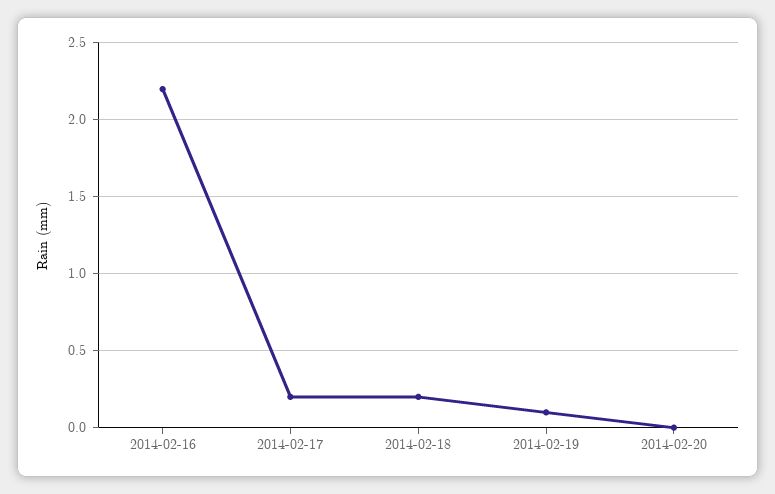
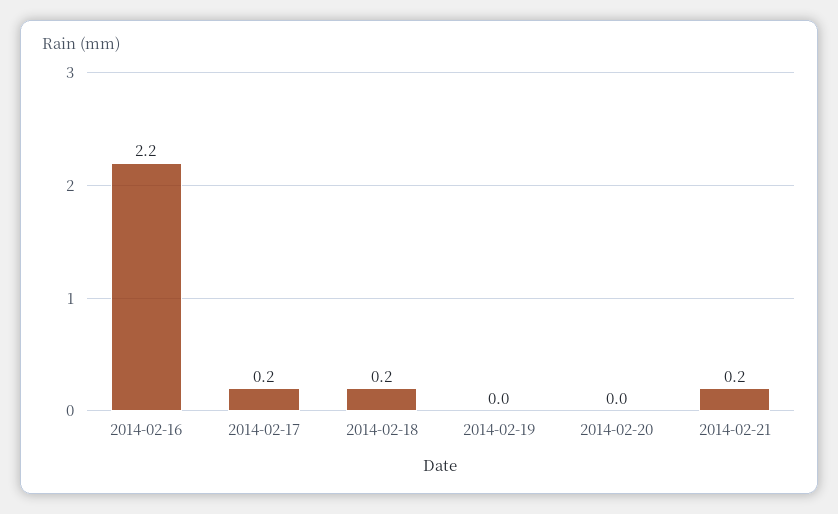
2014-02-19: 0.1 -> 0
2014-02-21: none -> 0.2

